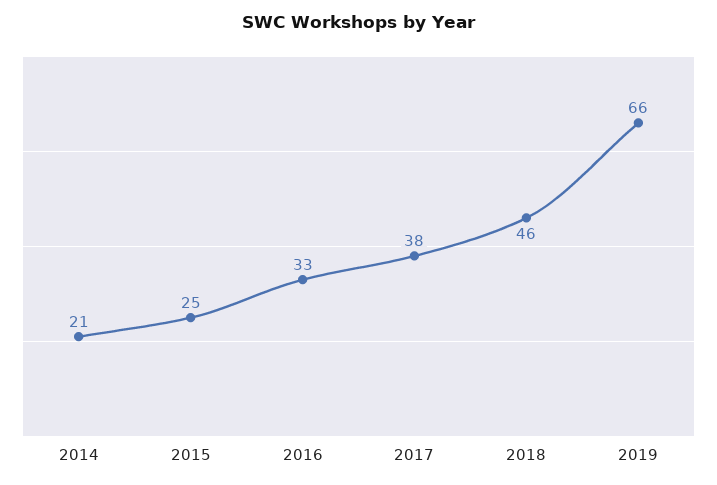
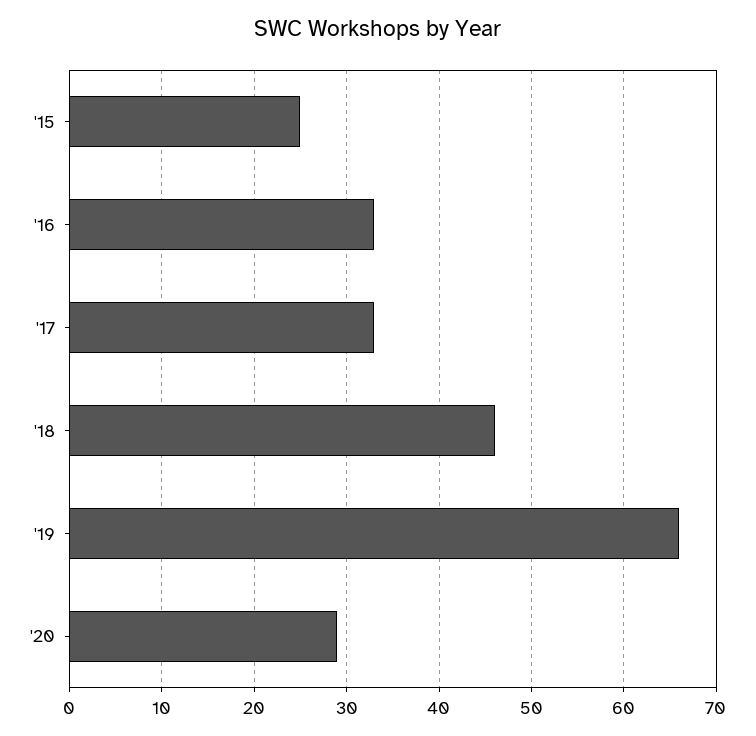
2014: 21 -> none
2017: 38 -> 33
'20: none -> 29

